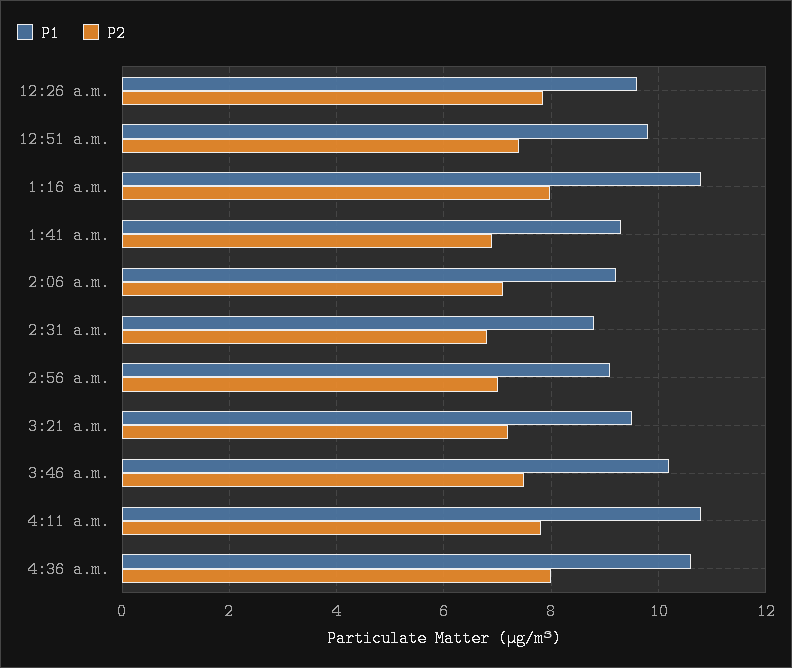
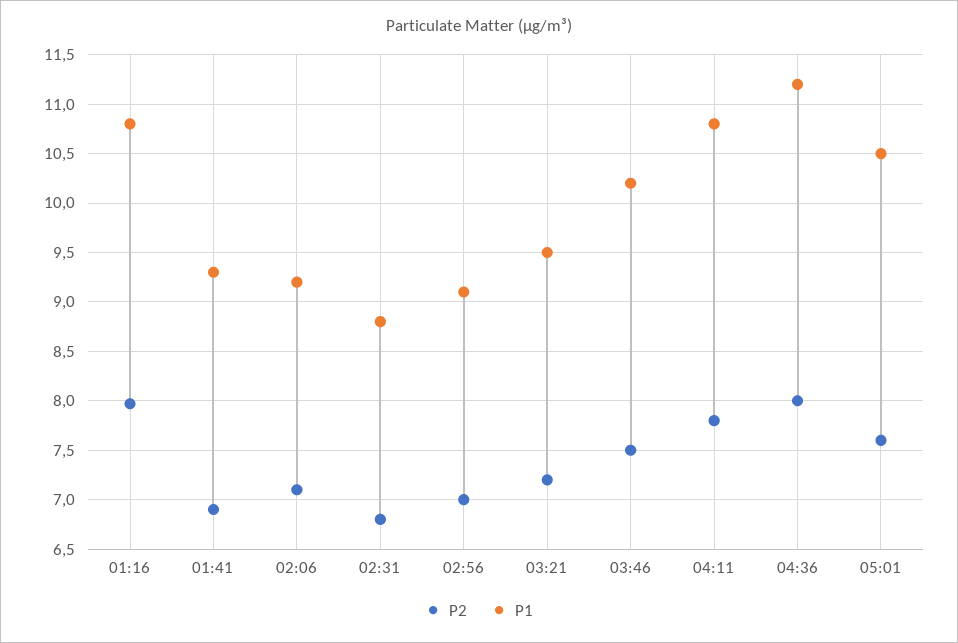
P1, 12:26 a.m.: 9.6 -> none
P2, 12:26 a.m.: 7.8 -> none
P1, 12:51 a.m.: 9.8 -> none
P2, 12:51 a.m.: 7.4 -> none
P1, 4:36 a.m.: 10.6 -> 11.2
P2, 05:01: none -> 7.6
P1, 05:01: none -> 10.5

